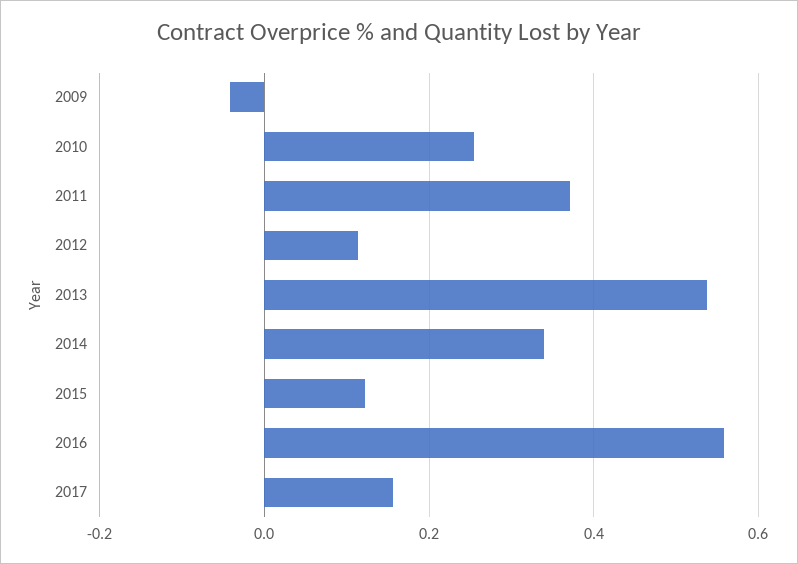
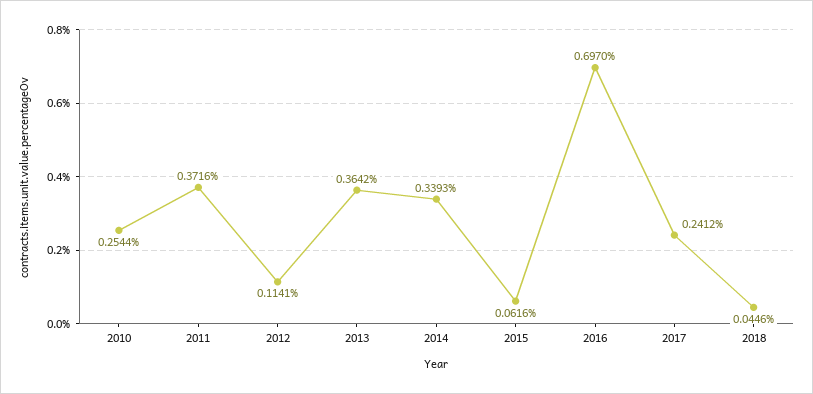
2009: -0.04 -> none
2013: 0.54 -> 0.3642
2015: 0.12 -> 0.0616
2016: 0.56 -> 0.697
2017: 0.16 -> 0.2412
2018: none -> 0.0446

